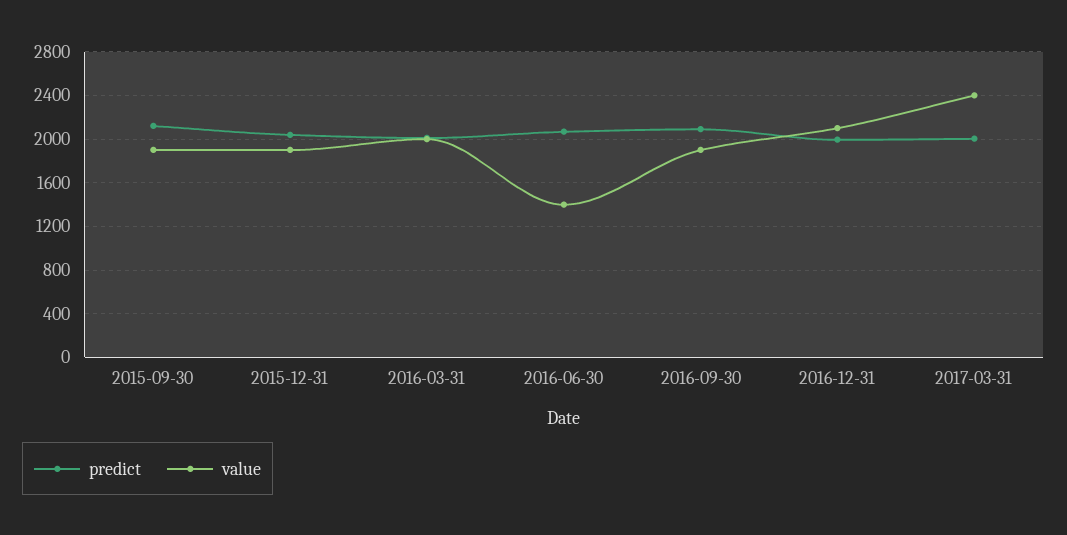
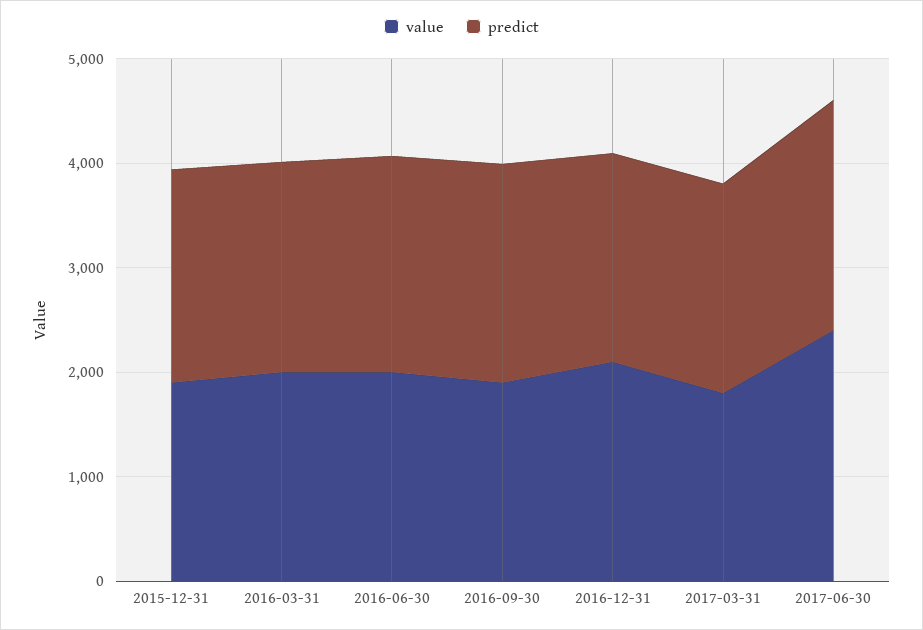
predict, 2015-09-30: 2100 -> none
value, 2015-09-30: 1900 -> none
value, 2016-06-30: 1400 -> 2000
value, 2017-03-31: 2400 -> 1800
value, 2017-06-30: none -> 2400
predict, 2017-06-30: none -> 2200

